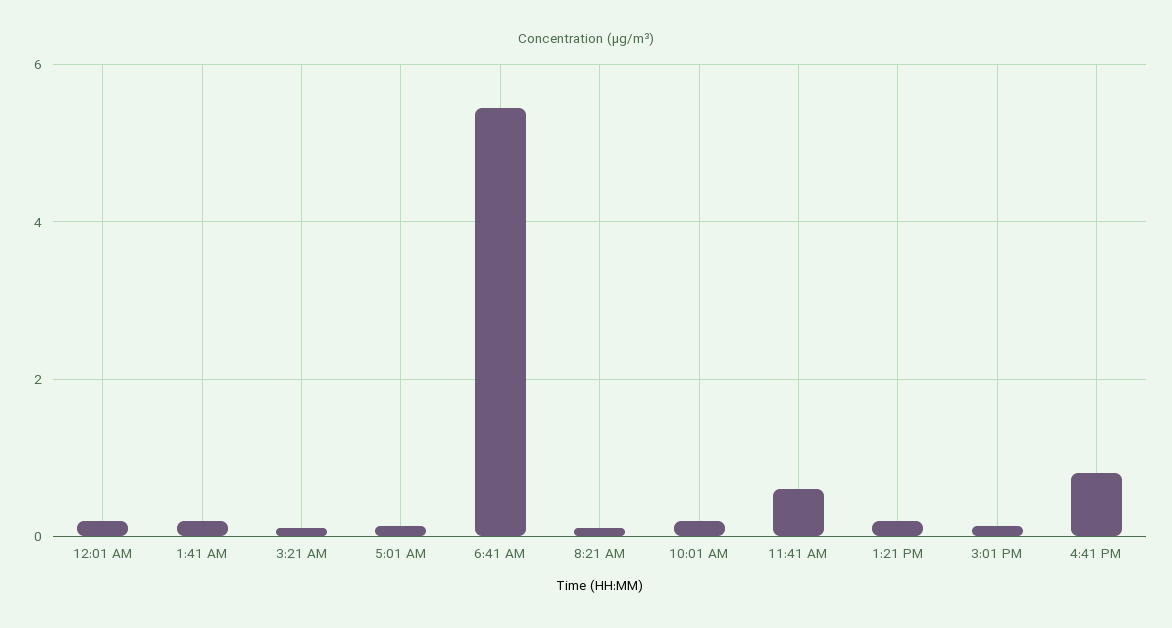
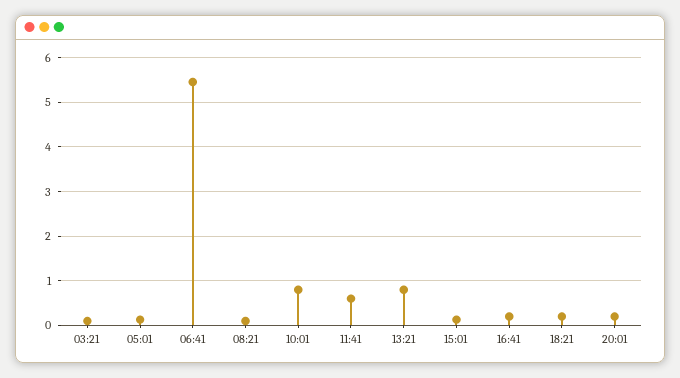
12:01 AM: 0.2 -> none
1:41 AM: 0.2 -> none
10:01 AM: 0.2 -> 0.8
1:21 PM: 0.2 -> 0.8
4:41 PM: 0.8 -> 0.2
18:21: none -> 0.2
20:01: none -> 0.2

